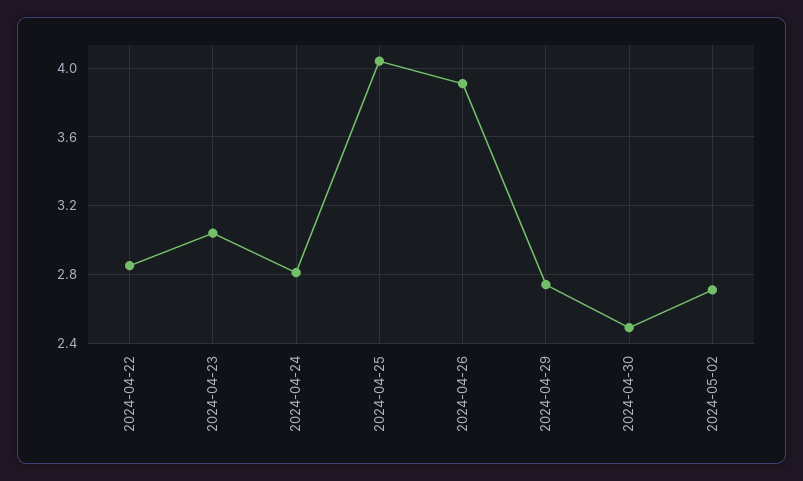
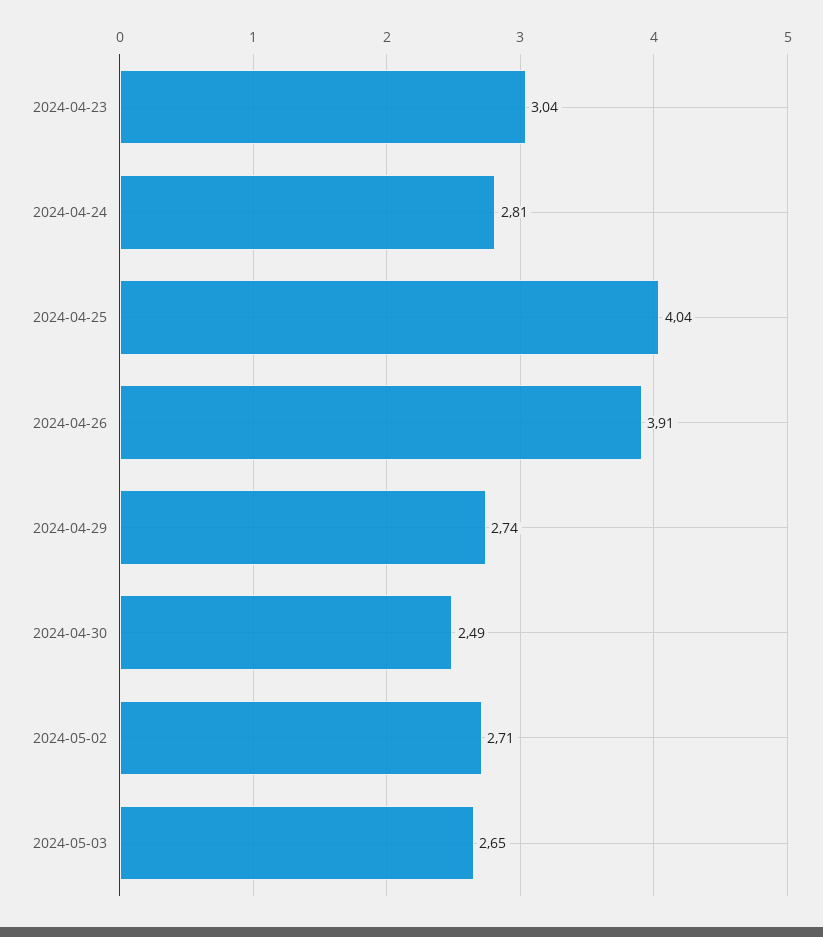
2024-04-22: 2.85 -> none
2024-05-03: none -> 2.65

